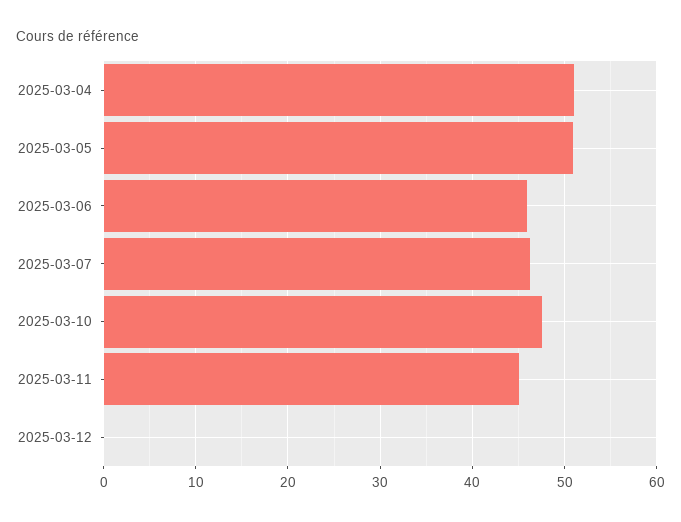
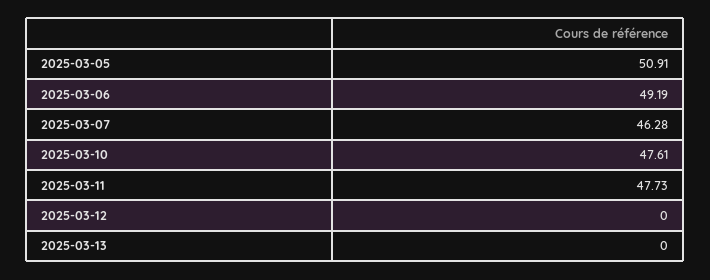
2025-03-04: 51 -> none
2025-03-06: 46 -> 49.19
2025-03-11: 45 -> 47.73
2025-03-13: none -> 0

